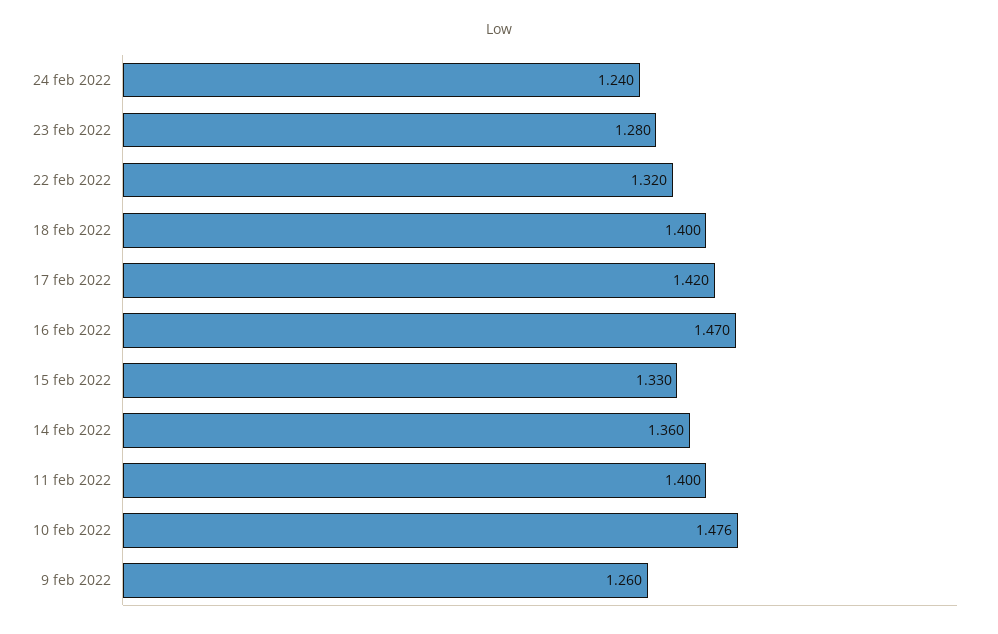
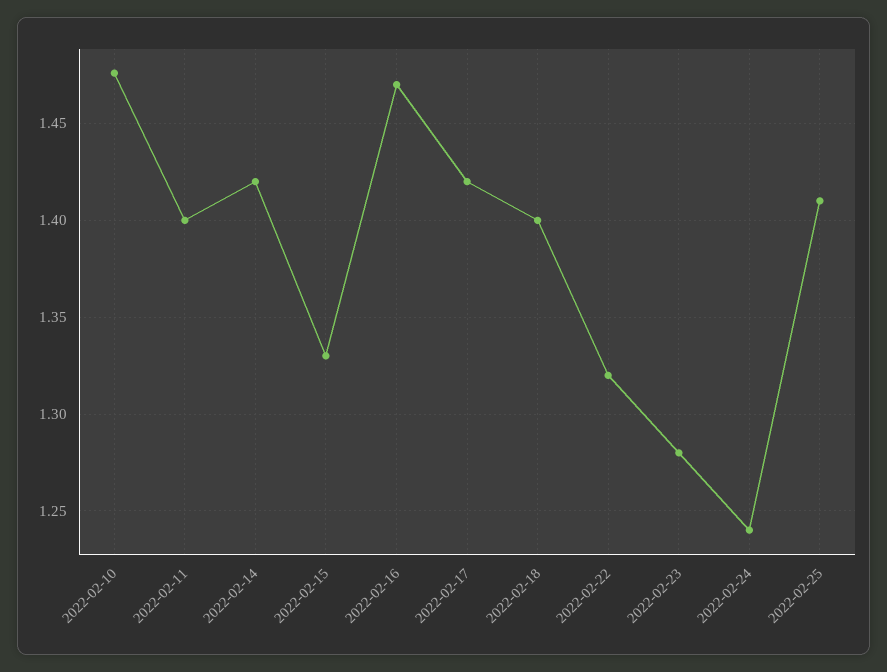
14 feb 2022: 1.36 -> 1.42
9 feb 2022: 1.26 -> none
2022-02-25: none -> 1.41

